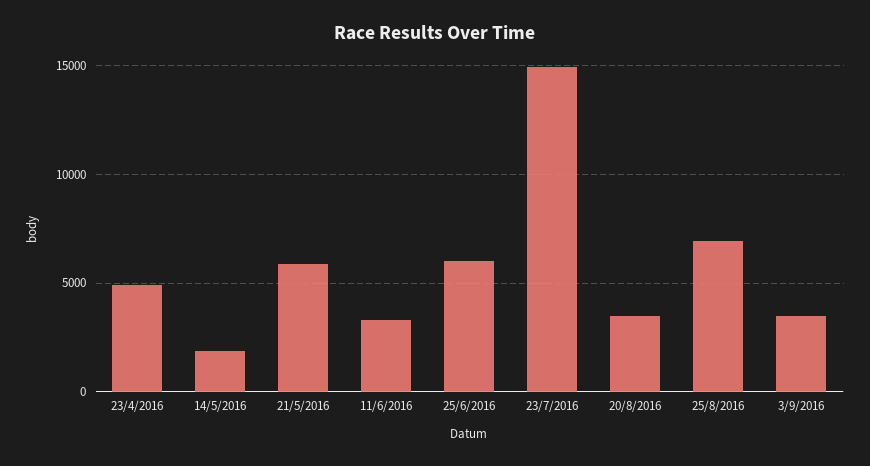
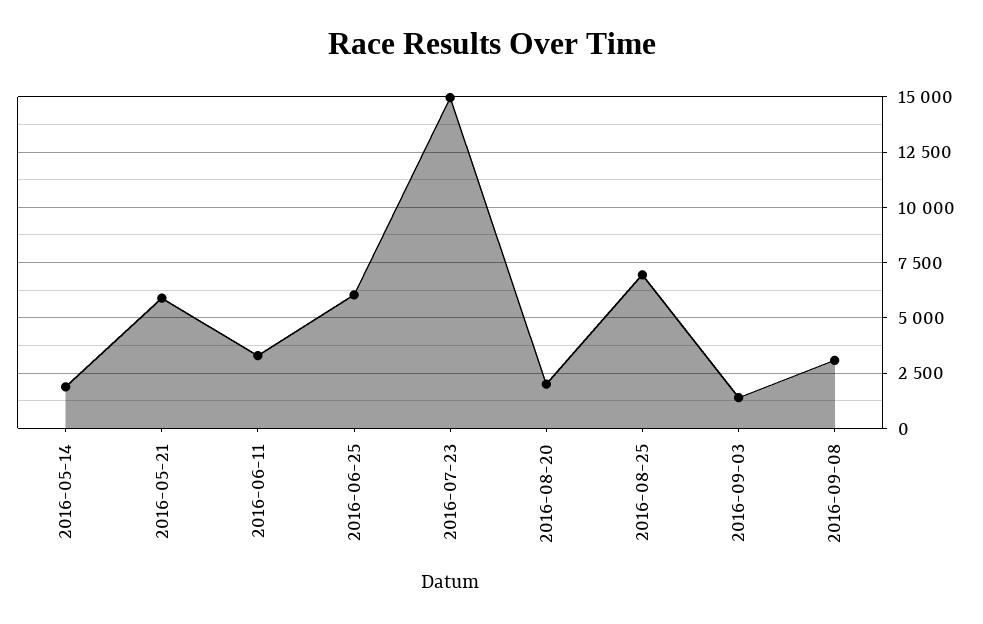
23/4/2016: 5000 -> none
20/8/2016: 3500 -> 2000
3/9/2016: 3500 -> 1500
2016-09-08: none -> 3000

